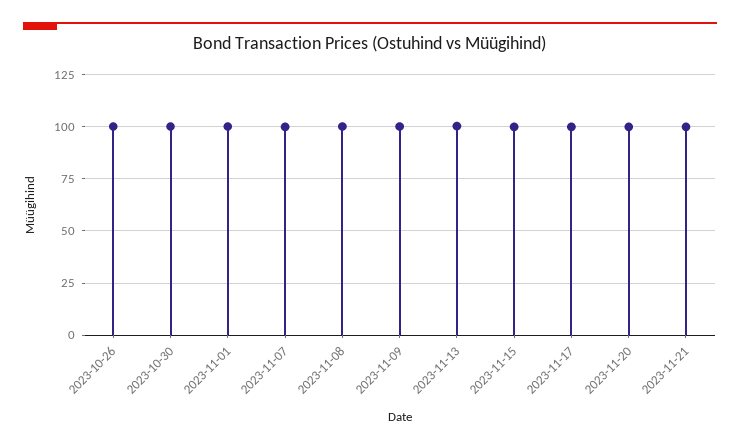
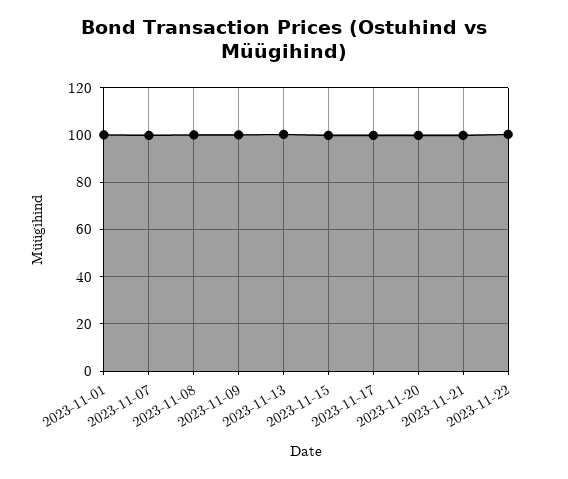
2023-10-26: 100 -> none
2023-10-30: 100 -> none
2023-11-22: none -> 100

